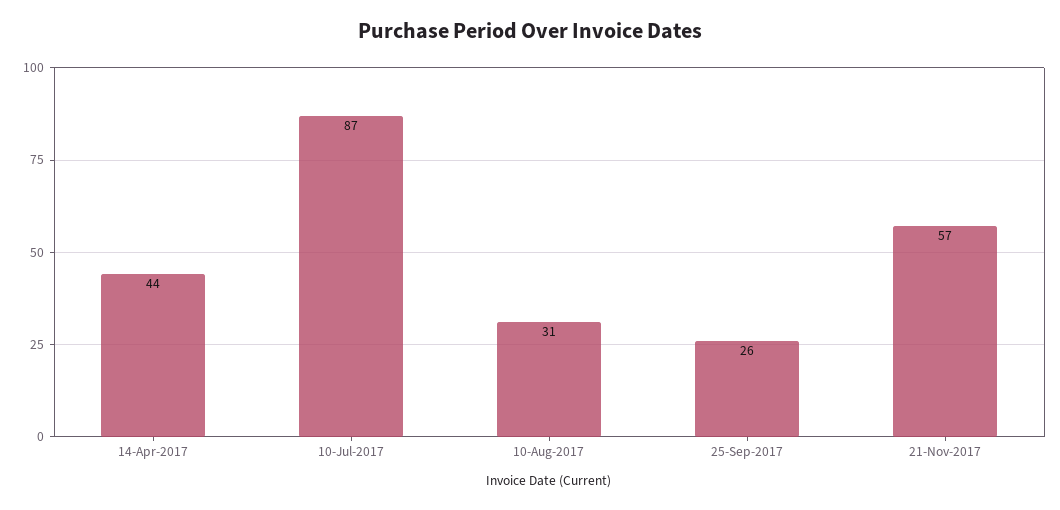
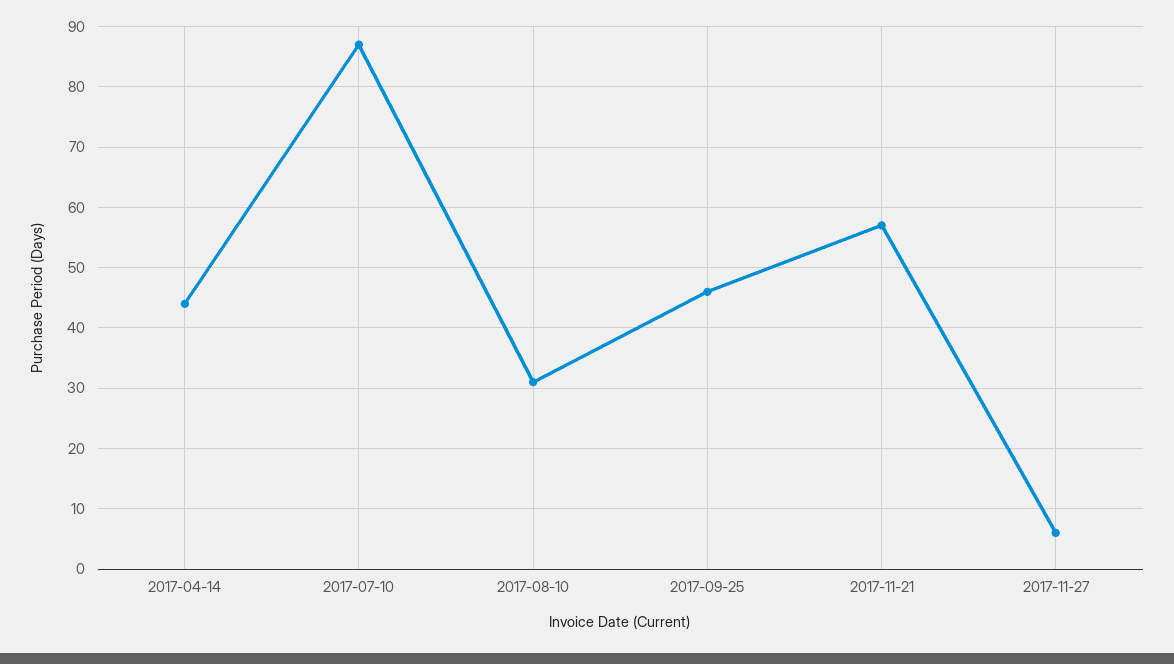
25-Sep-2017: 26 -> 46
2017-11-27: none -> 6

